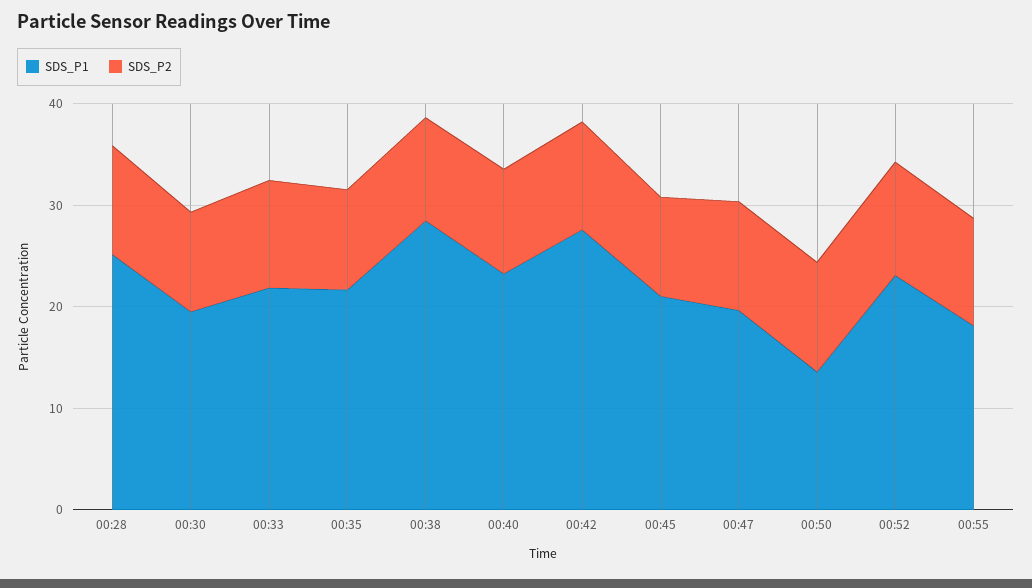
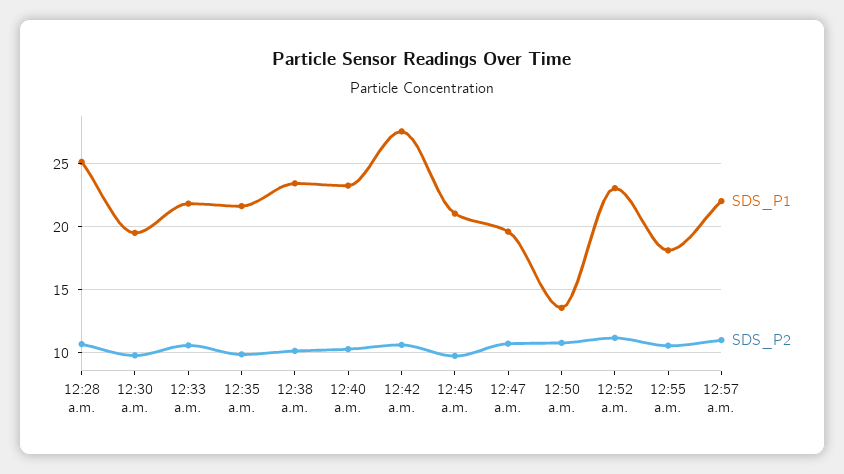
SDS_P1, 00:38: 28 -> 23.5
SDS_P1, 12:57 a.m.: none -> 22
SDS_P2, 12:57 a.m.: none -> 11

